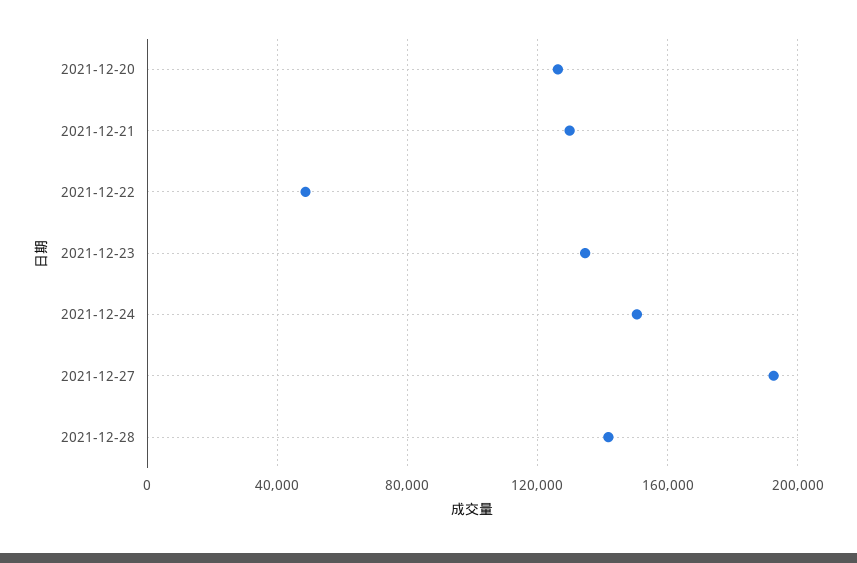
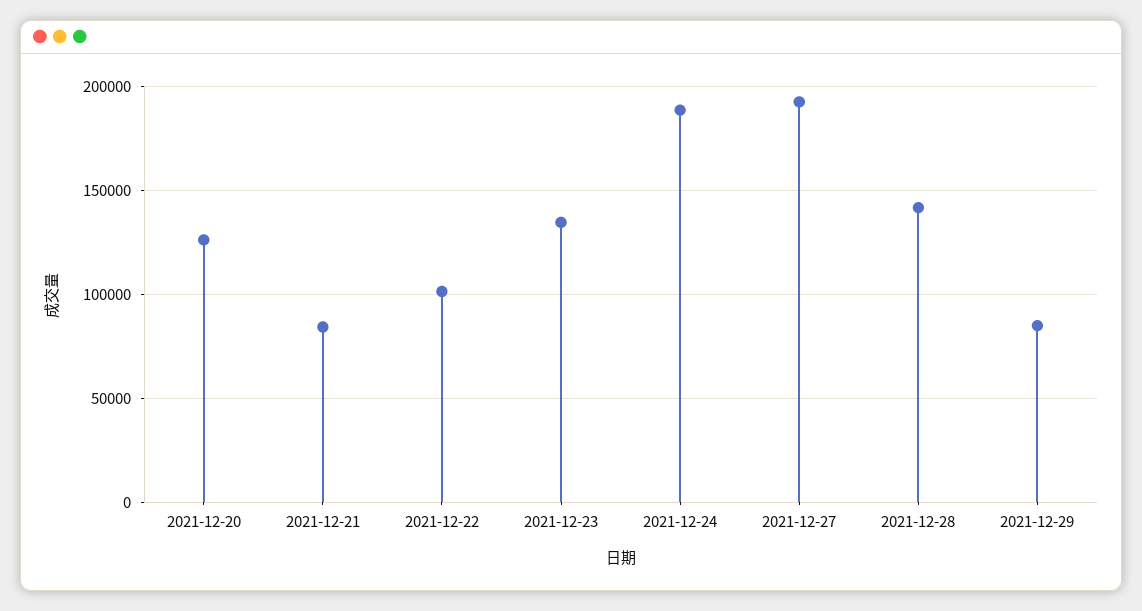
2021-12-21: 130000 -> 85000
2021-12-22: 50000 -> 100000
2021-12-24: 150000 -> 190000
2021-12-29: none -> 85000

